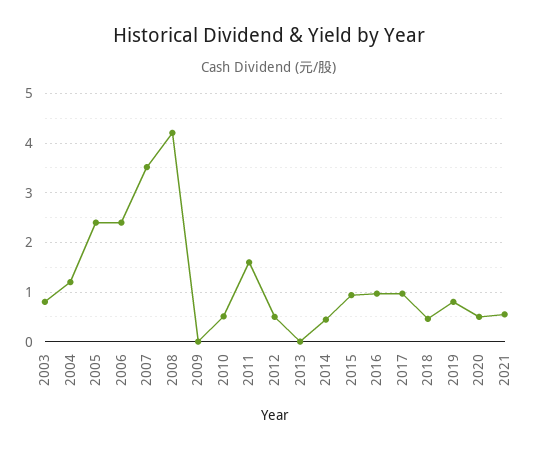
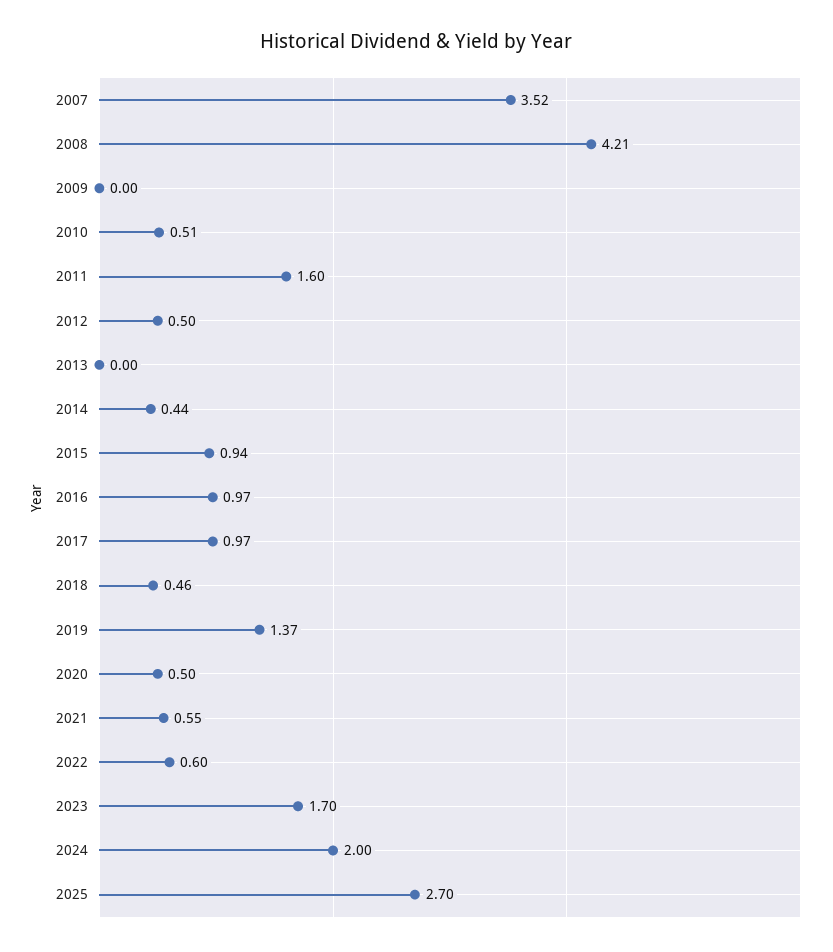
2003: 0.8 -> none
2004: 1.2 -> none
2005: 2.4 -> none
2006: 2.4 -> none
2019: 0.8 -> 1.37
2022: none -> 0.6
2023: none -> 1.7
2024: none -> 2
2025: none -> 2.7

